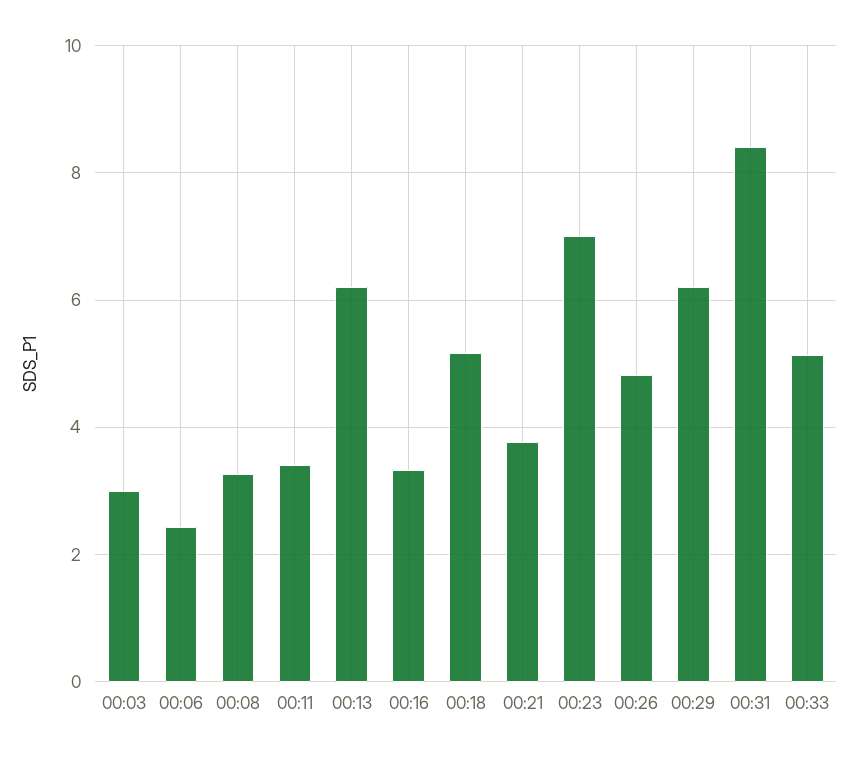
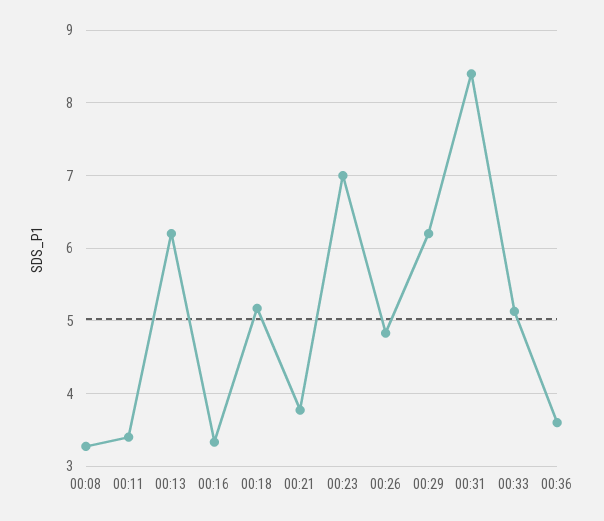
00:03: 3 -> none
00:06: 2.4 -> none
00:36: none -> 3.6

